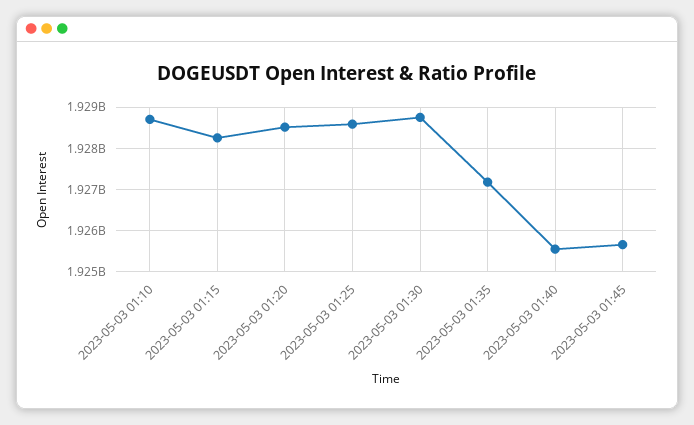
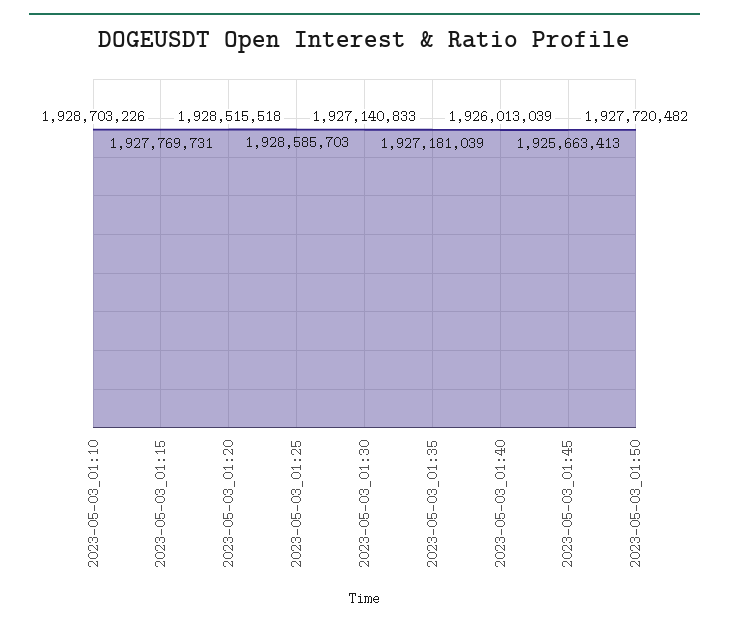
2023-05-03 01:15: 1928200000 -> 1927769731
2023-05-03 01:30: 1928800000 -> 1927140833
2023-05-03 01:40: 1925600000 -> 1926013039
2023-05-03_01:50: none -> 1927720482

